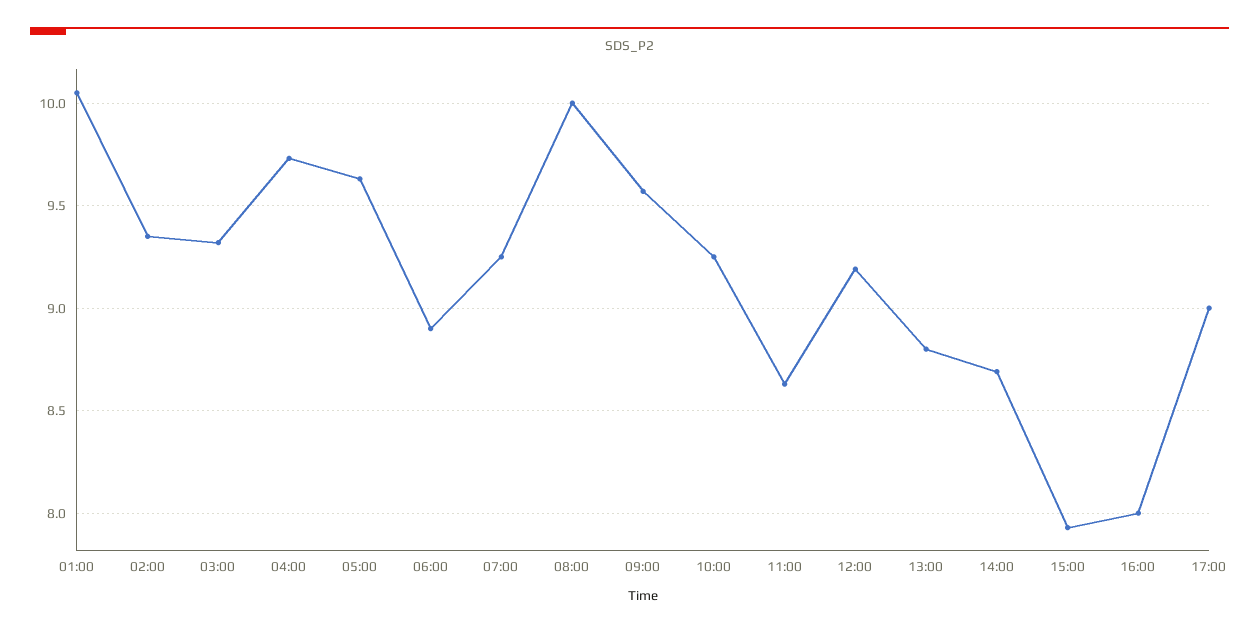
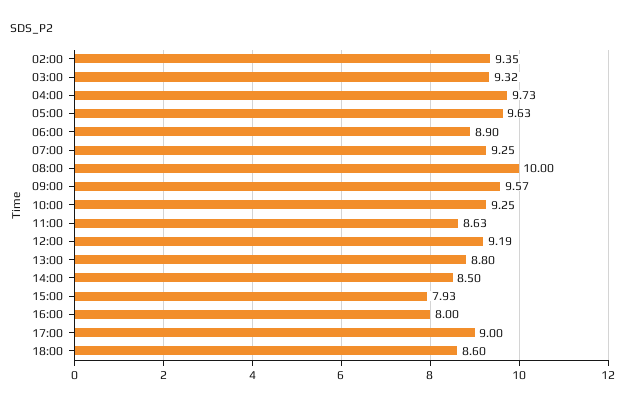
01:00: 10.05 -> none
14:00: 8.7 -> 8.5
18:00: none -> 8.6

